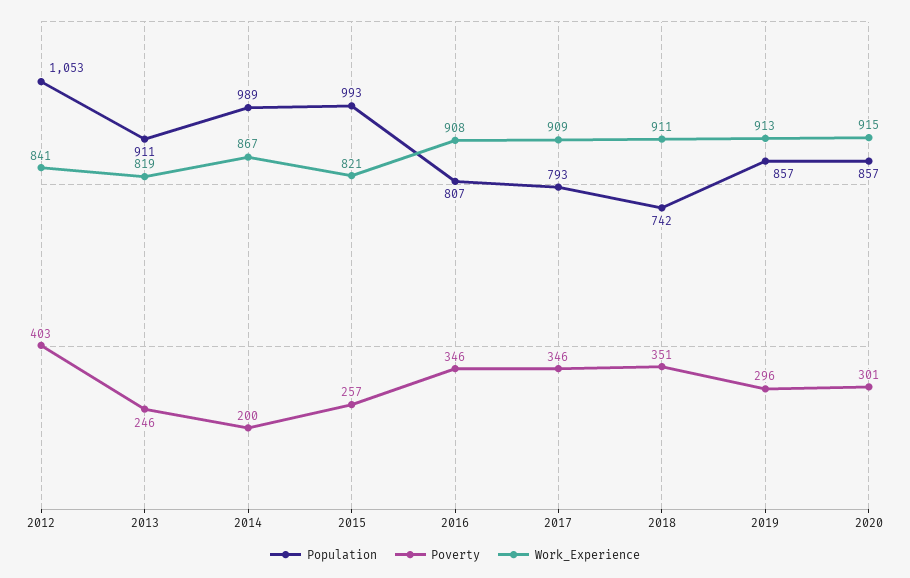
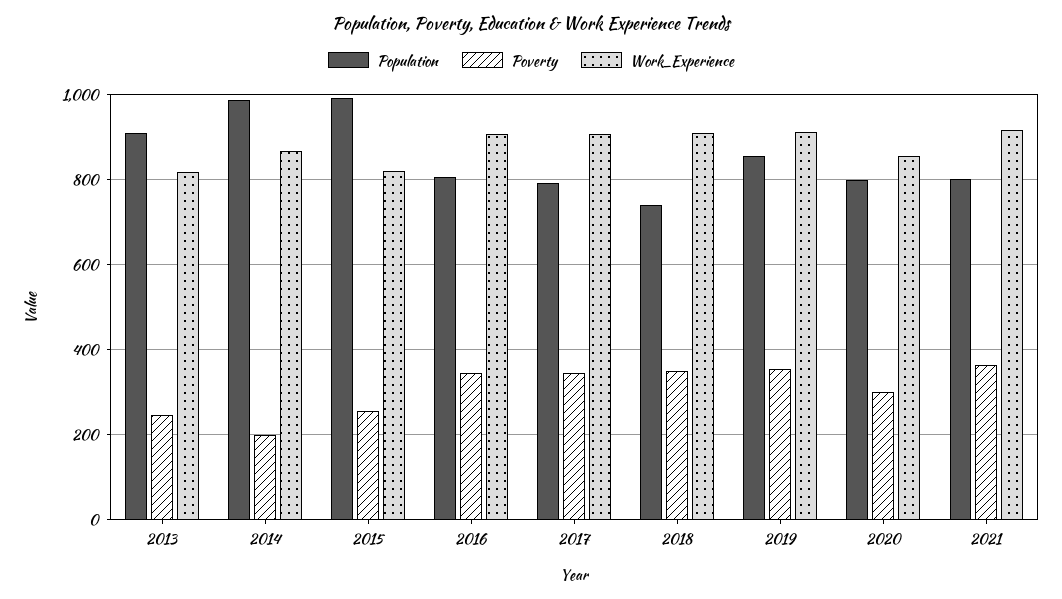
Population, 2012: 1053 -> none
Poverty, 2012: 403 -> none
Work_Experience, 2012: 841 -> none
Poverty, 2019: 296 -> 360
Population, 2020: 857 -> 800
Work_Experience, 2020: 915 -> 860
Population, 2021: none -> 800
Poverty, 2021: none -> 360
Work_Experience, 2021: none -> 920

